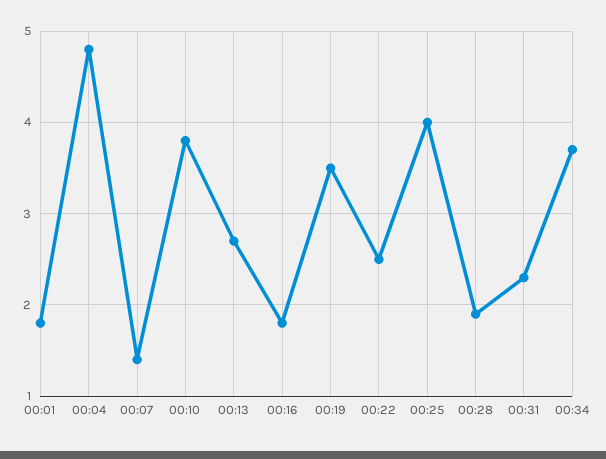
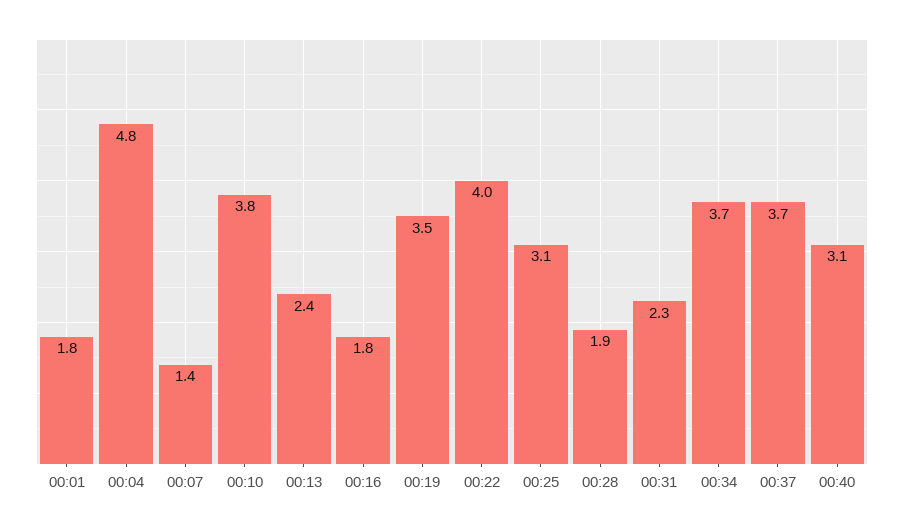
00:13: 2.7 -> 2.4
00:22: 2.5 -> 4
00:25: 4 -> 3.1
00:37: none -> 3.7
00:40: none -> 3.1

